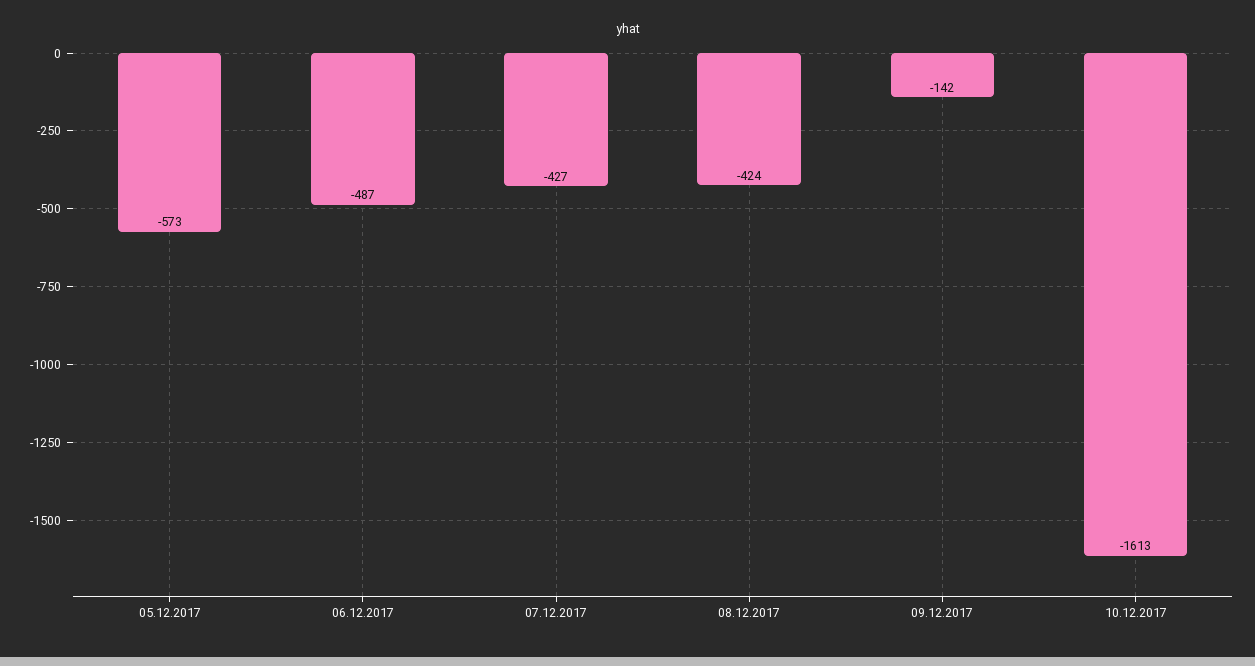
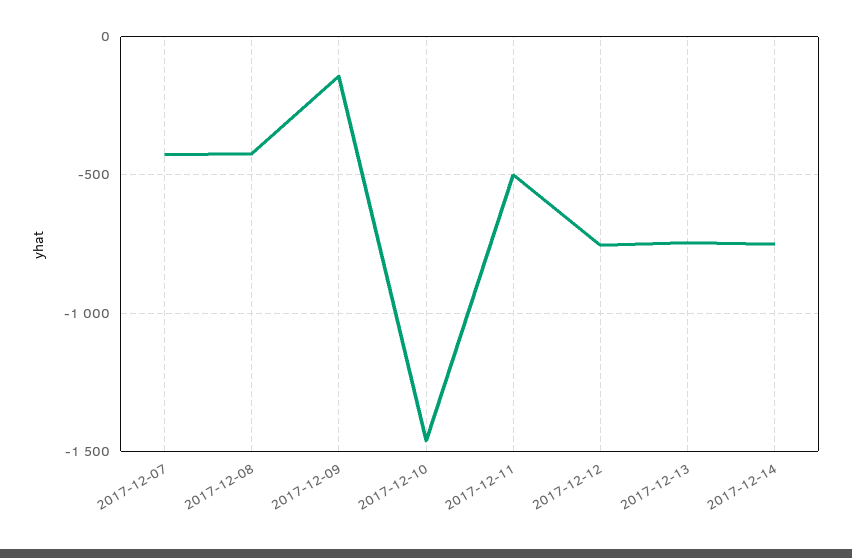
05.12.2017: -573 -> none
06.12.2017: -487 -> none
10.12.2017: -1613 -> -1450
2017-12-11: none -> -500
2017-12-12: none -> -750
2017-12-13: none -> -750
2017-12-14: none -> -750

